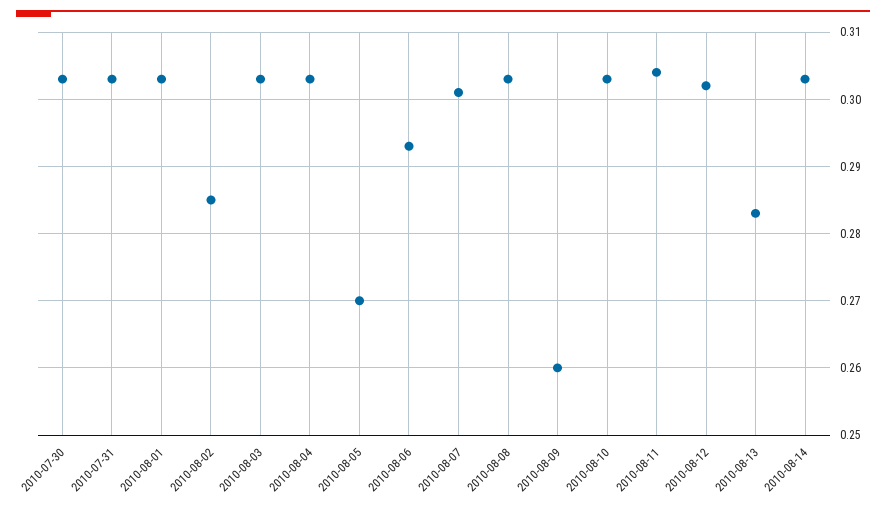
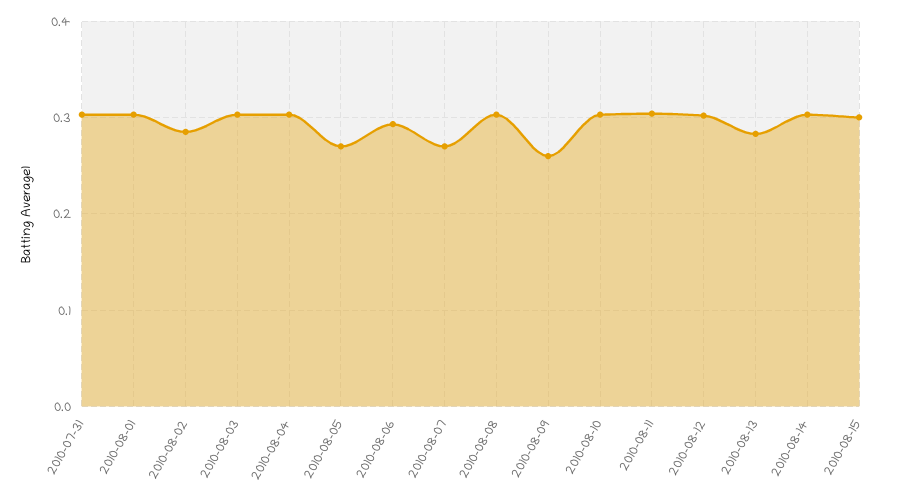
2010-07-30: 0.303 -> none
2010-08-07: 0.301 -> 0.27
2010-08-15: none -> 0.3

